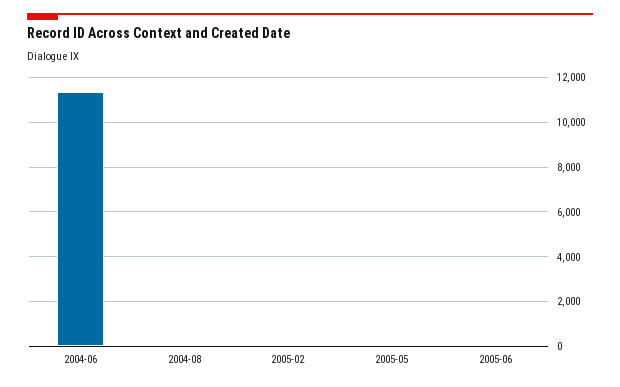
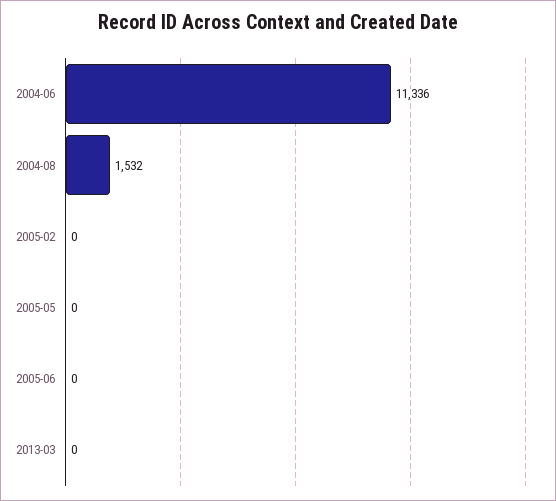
2004-08: 0 -> 1532
2013-03: none -> 0

